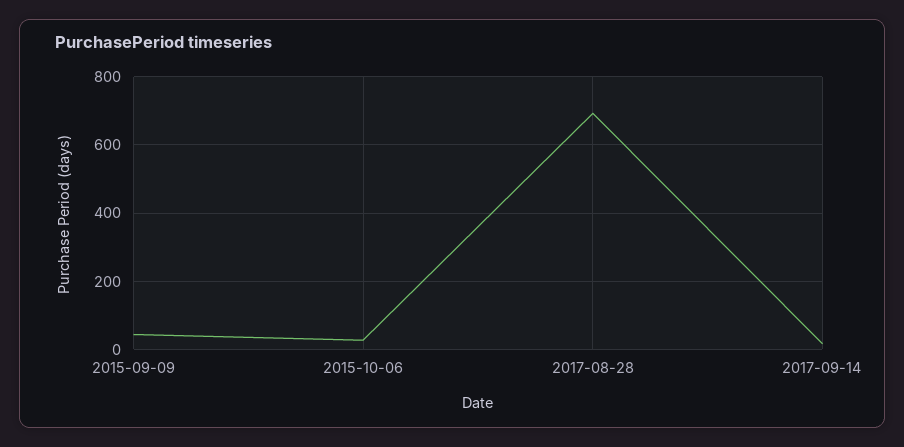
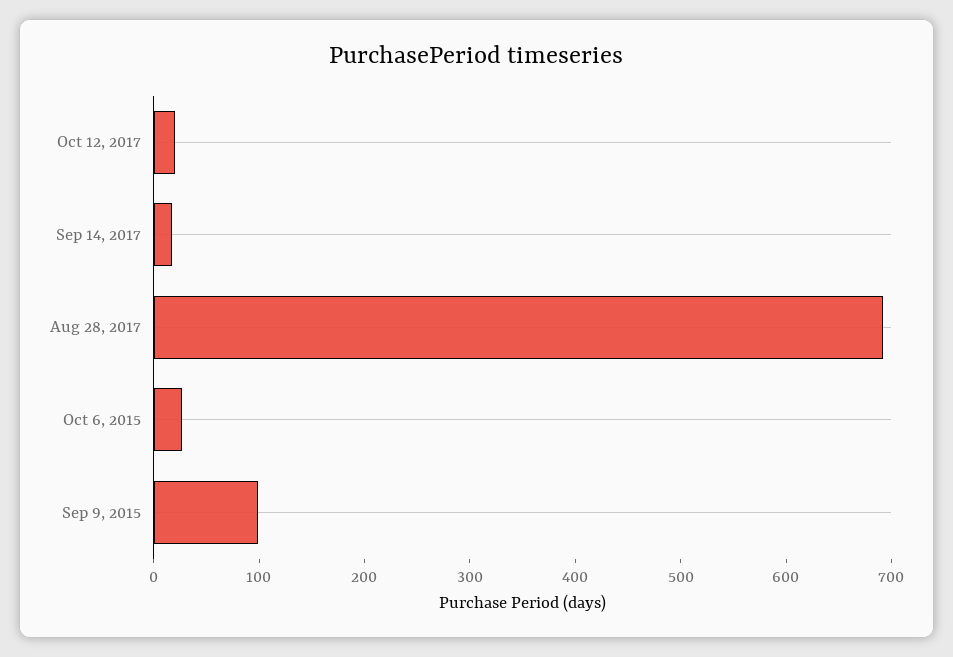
2015-09-09: 40 -> 100
Oct 12, 2017: none -> 20

